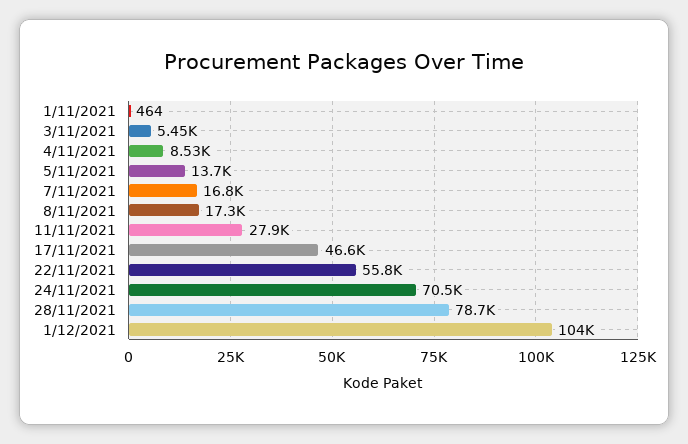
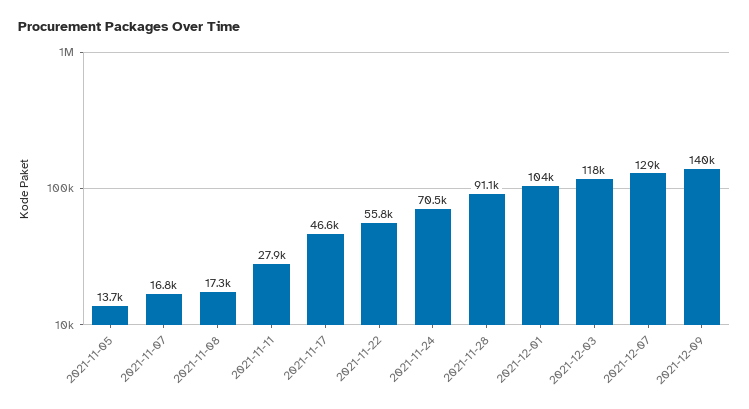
1/11/2021: 464 -> none
3/11/2021: 5450 -> none
4/11/2021: 8530 -> none
28/11/2021: 78700 -> 91100
2021-12-03: none -> 118000
2021-12-07: none -> 129000
2021-12-09: none -> 140000

